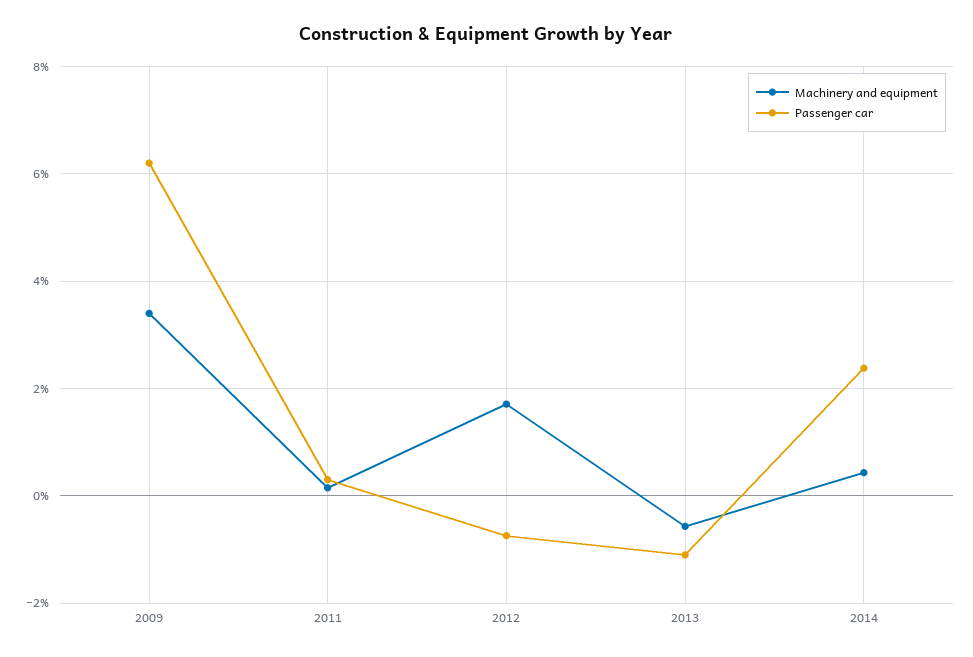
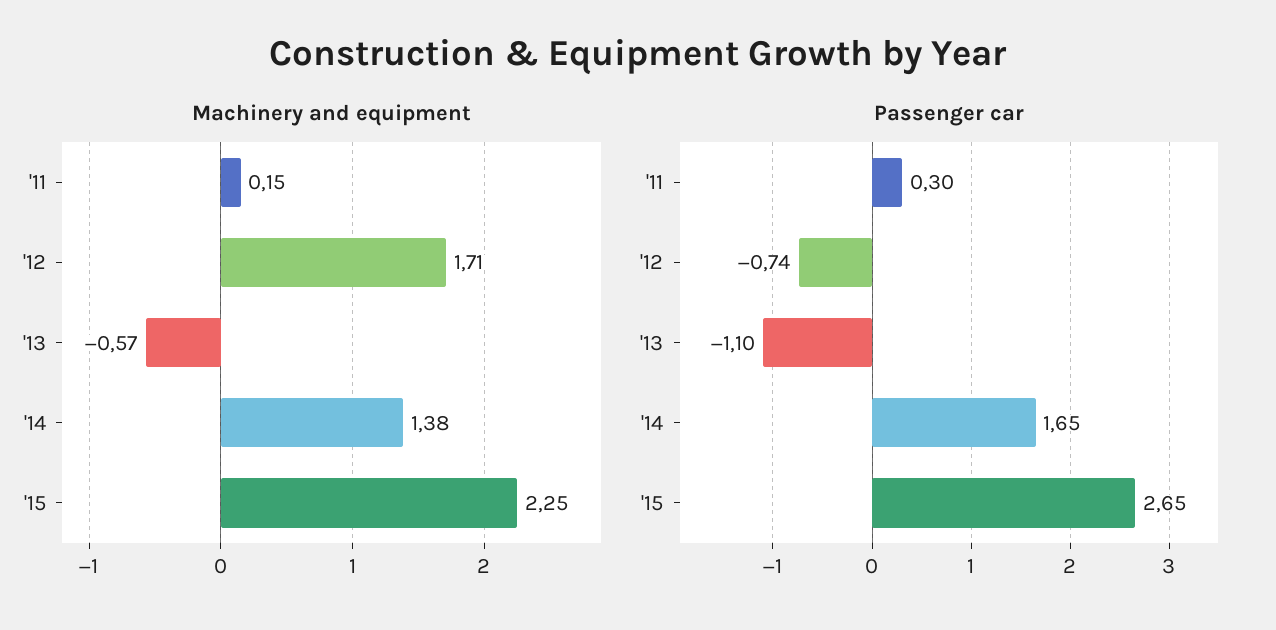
Machinery and equipment, 2009: 3.4 -> none
Passenger car, 2009: 6.2 -> none
Machinery and equipment, 2014: 0.4 -> 1.38
Passenger car, 2014: 2.4 -> 1.65
Machinery and equipment, '15: none -> 2.25
Passenger car, '15: none -> 2.65

